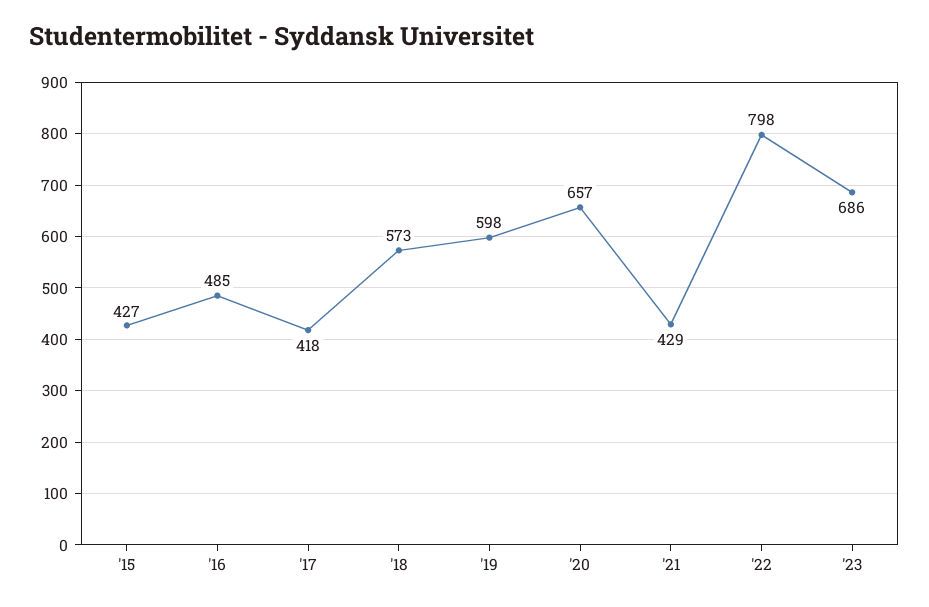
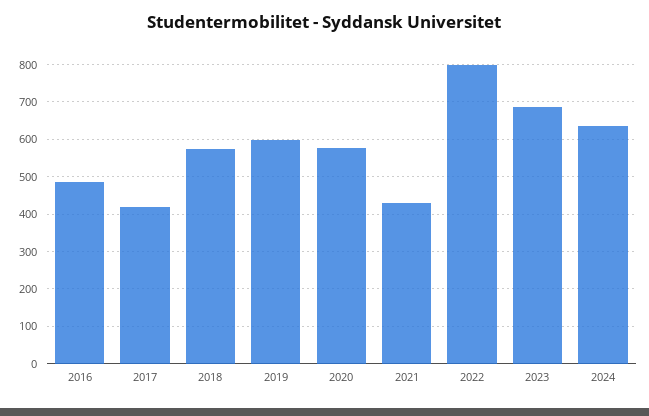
'15: 427 -> none
'20: 657 -> 580
2024: none -> 640

